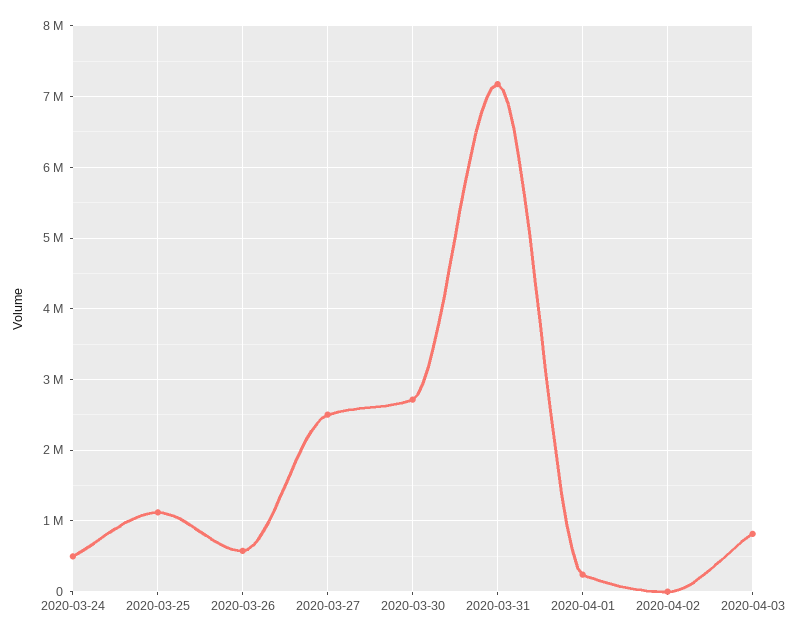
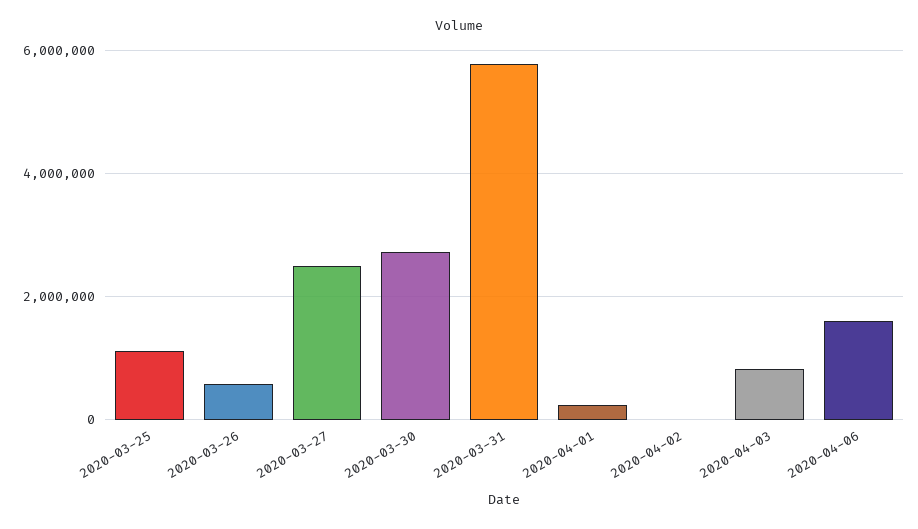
2020-03-24: 500000 -> none
2020-03-31: 7200000 -> 5800000
2020-04-06: none -> 1600000

